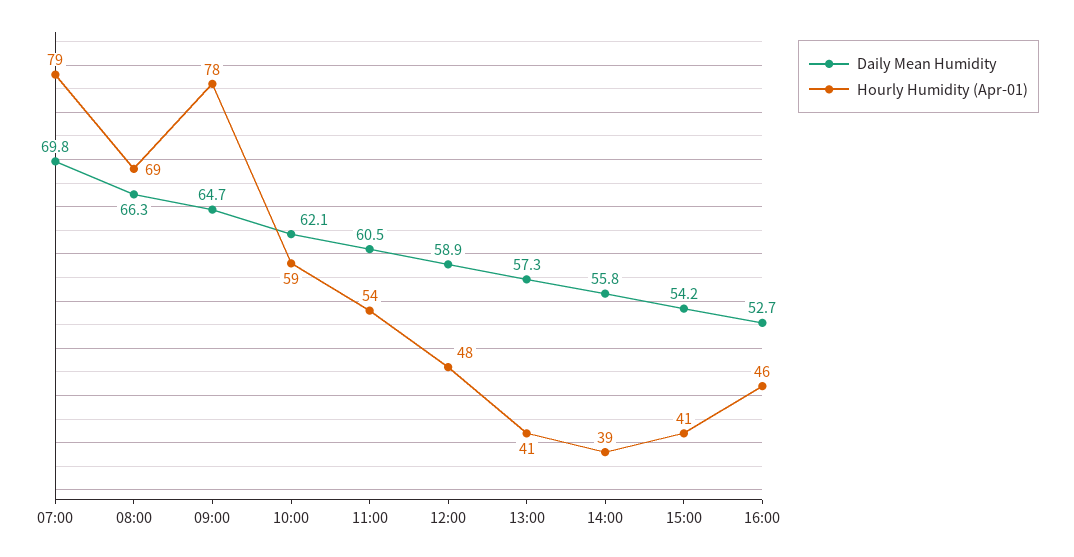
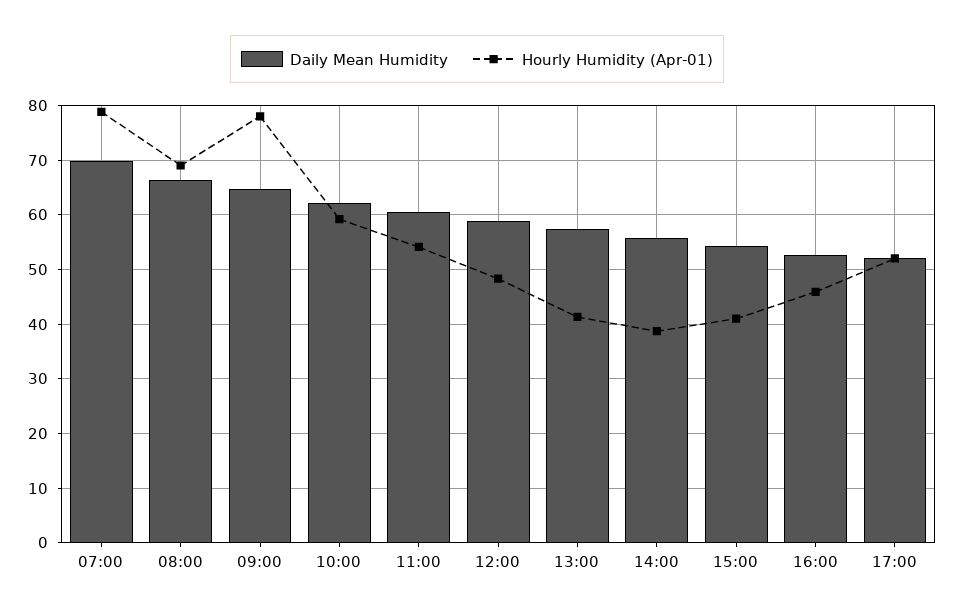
Daily Mean Humidity, 17:00: none -> 52
Hourly Humidity (Apr-01), 17:00: none -> 52

